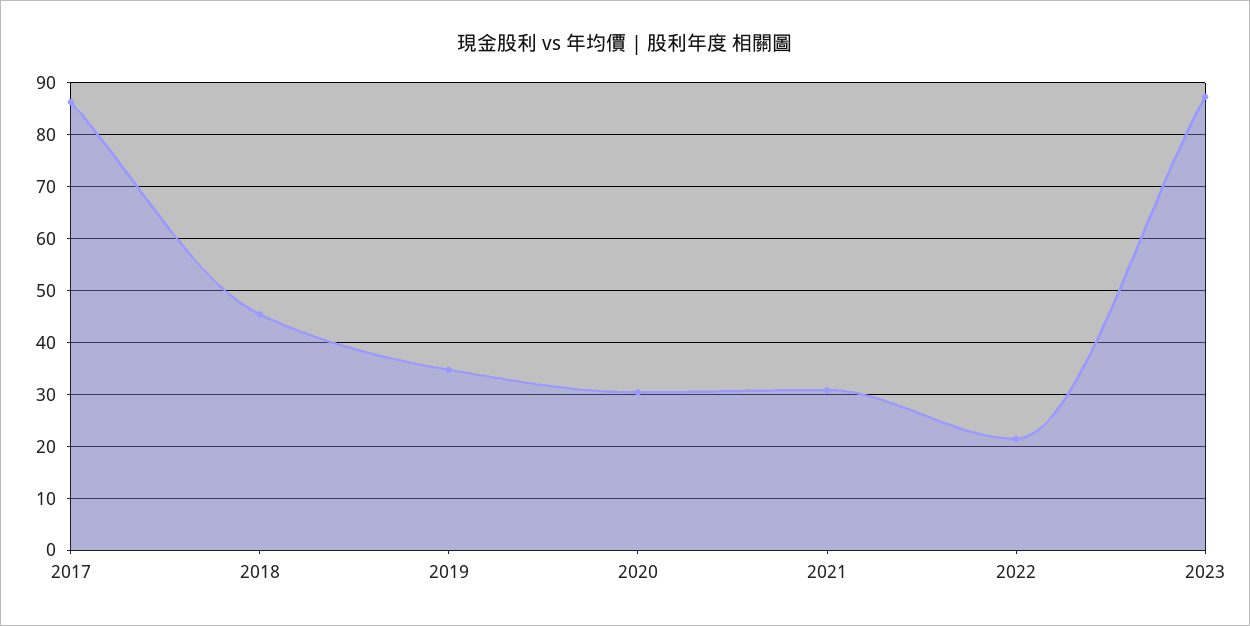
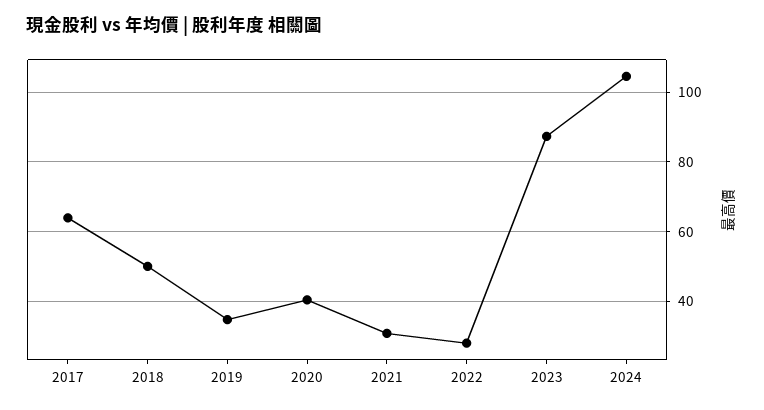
2017: 86 -> 64
2018: 46 -> 50
2020: 30 -> 40
2022: 22 -> 28
2024: none -> 104

